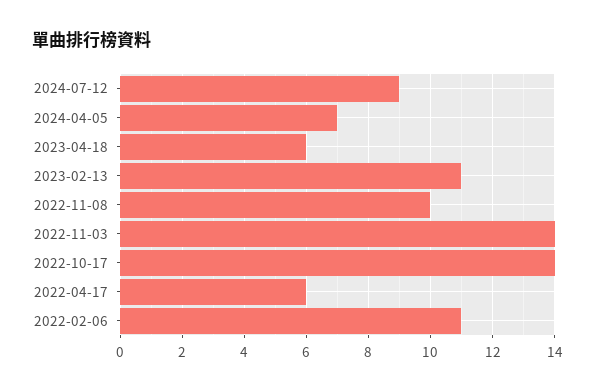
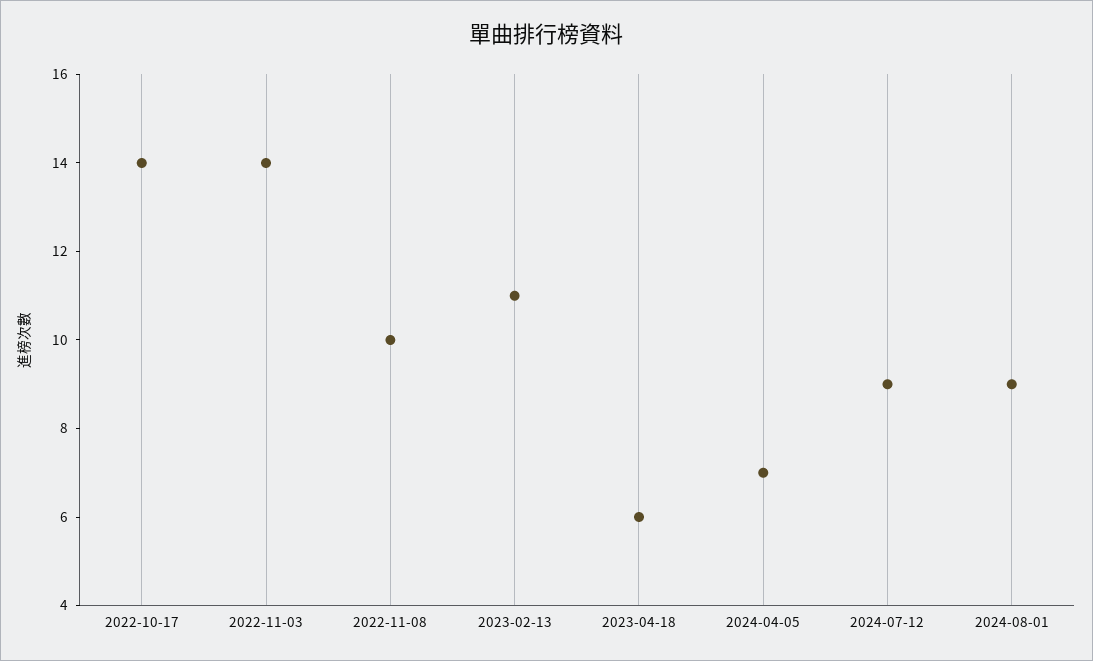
2022-04-17: 6 -> none
2022-02-06: 11 -> none
2024-08-01: none -> 9

